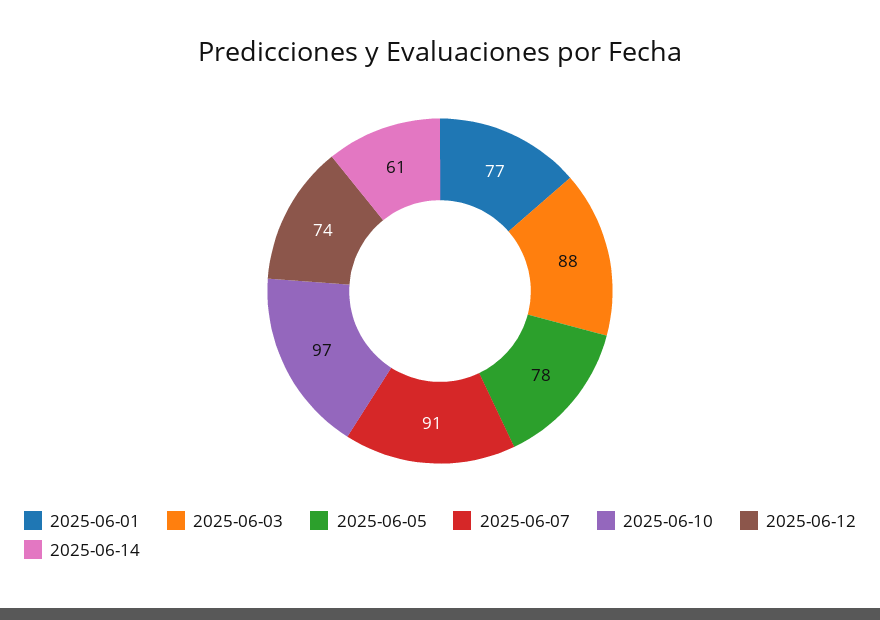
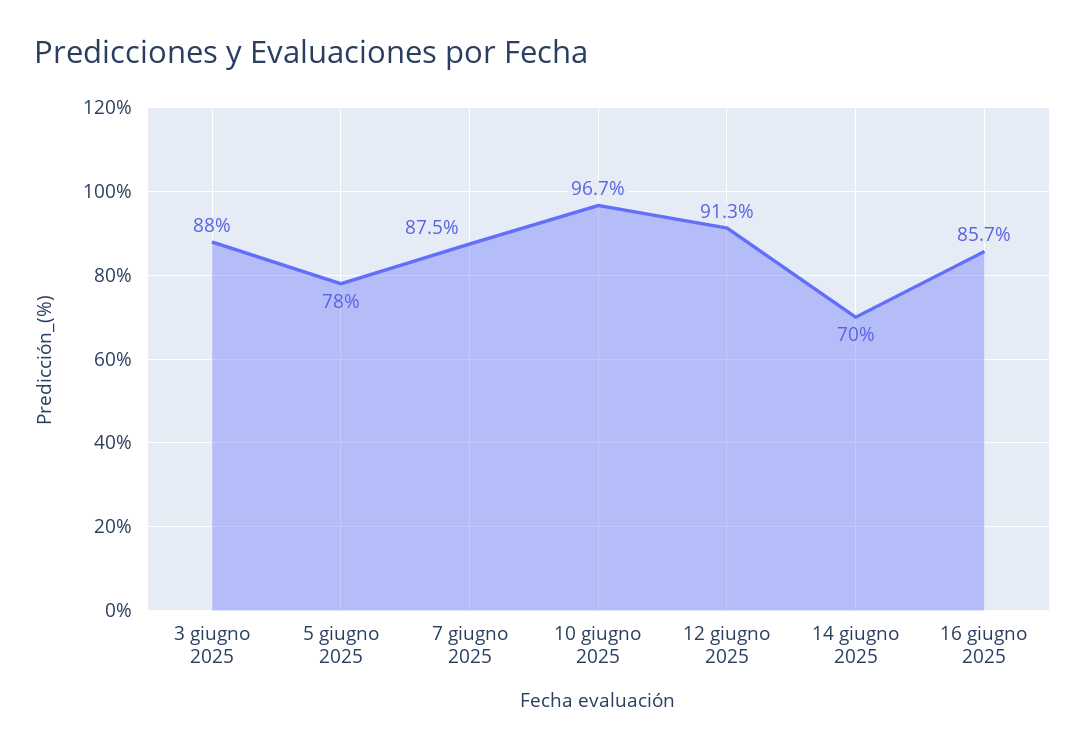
2025-06-01: 77 -> none
2025-06-07: 91 -> 87.5
2025-06-12: 74 -> 91.3
2025-06-14: 61 -> 70
16 giugno 2025: none -> 85.7

